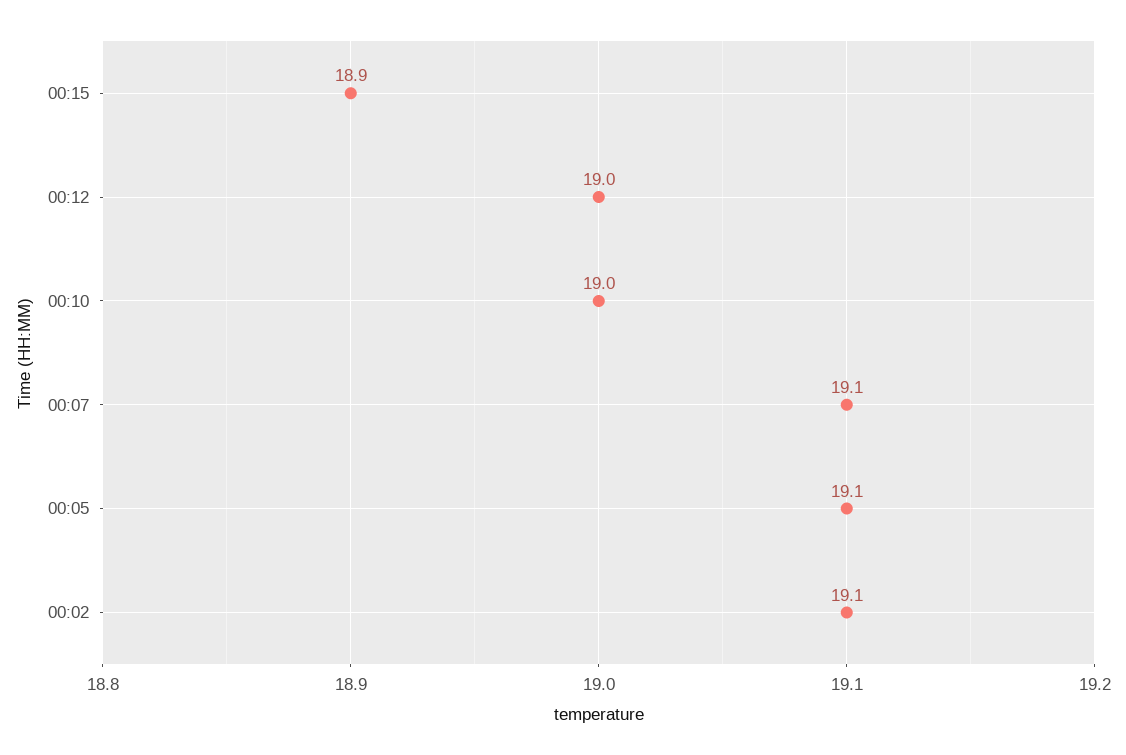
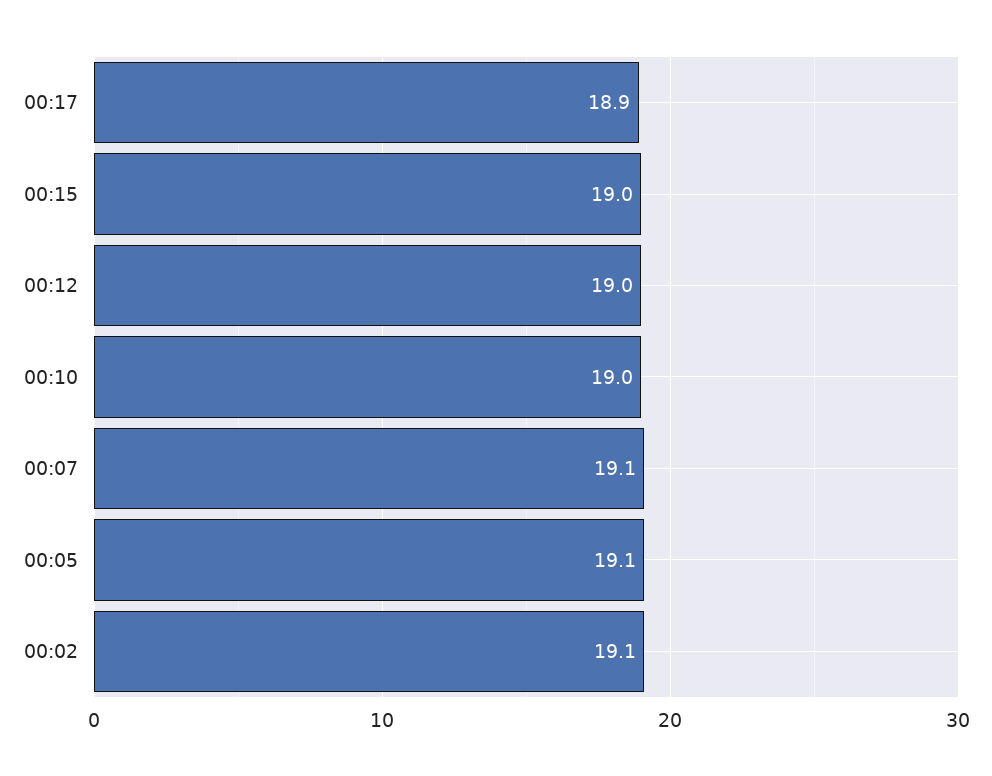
00:15: 18.9 -> 19
00:17: none -> 18.9

